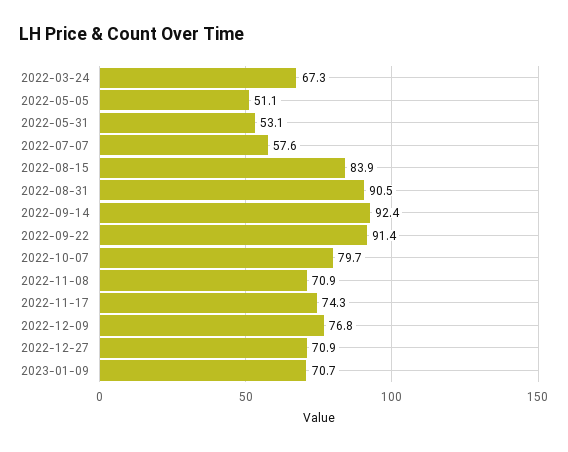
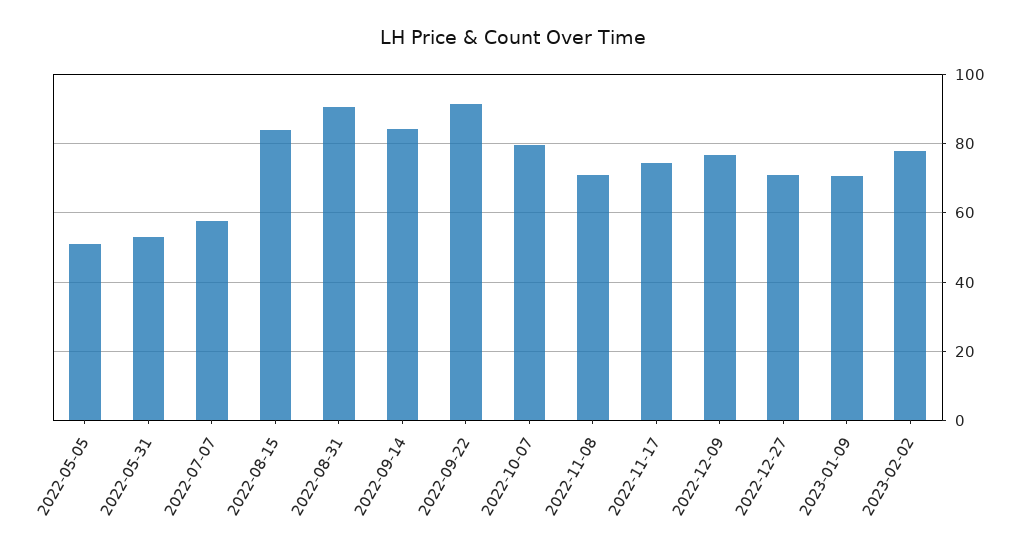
2022-03-24: 67.3 -> none
2022-09-14: 92.4 -> 84
2023-02-02: none -> 78

